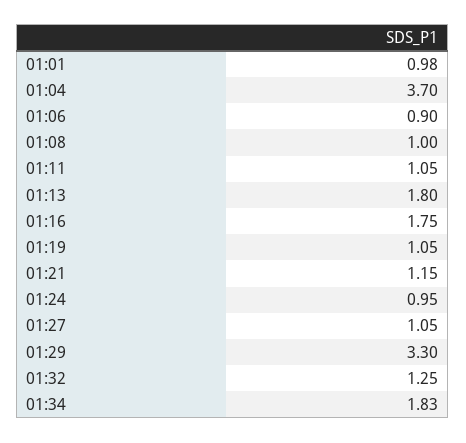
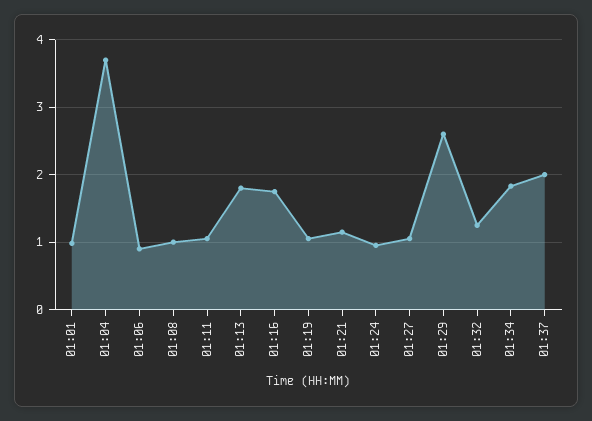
01:29: 3.3 -> 2.6
01:37: none -> 2

